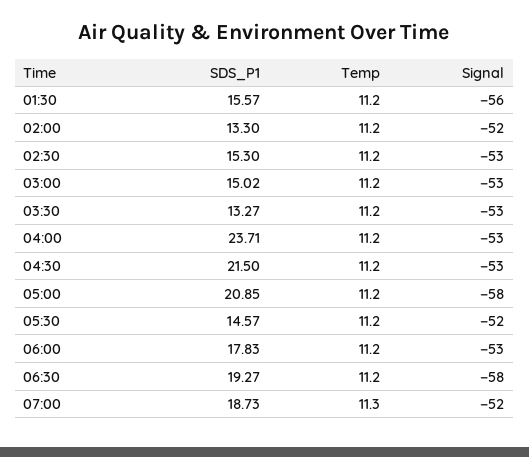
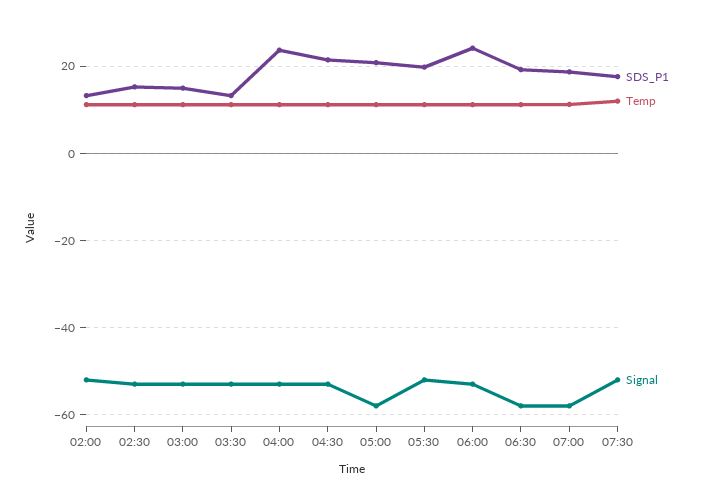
SDS_P1, 01:30: 15.57 -> none
Temp, 01:30: 11.2 -> none
Signal, 01:30: -56 -> none
SDS_P1, 05:30: 14.57 -> 20
SDS_P1, 06:00: 17.83 -> 24
Signal, 07:00: -52 -> -58
SDS_P1, 07:30: none -> 18
Temp, 07:30: none -> 12
Signal, 07:30: none -> -52

